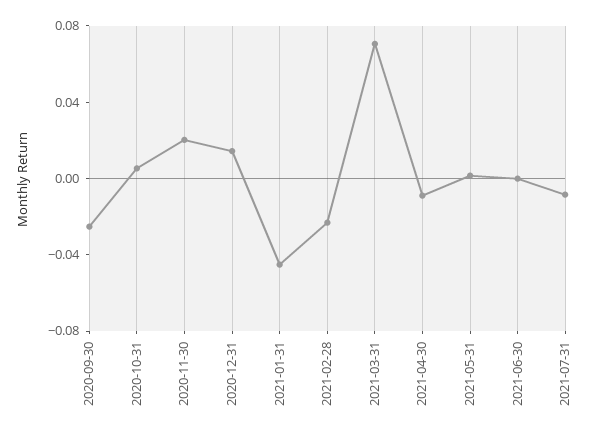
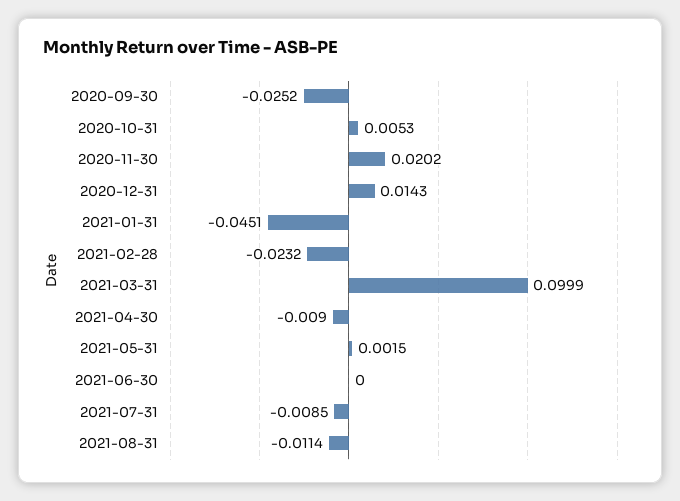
2021-03-31: 0.07 -> 0.0999
2021-08-31: none -> -0.0114

